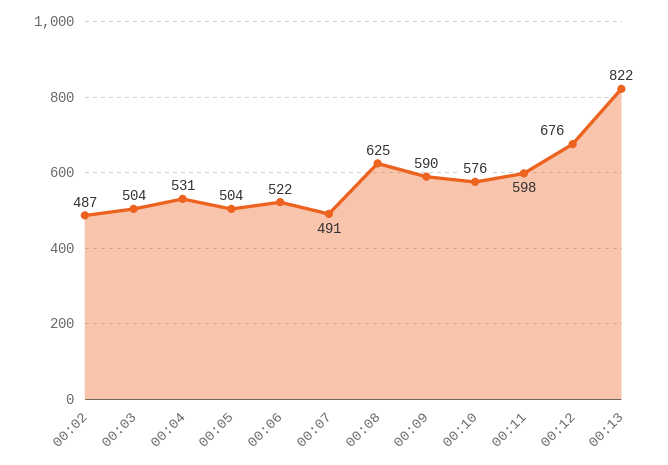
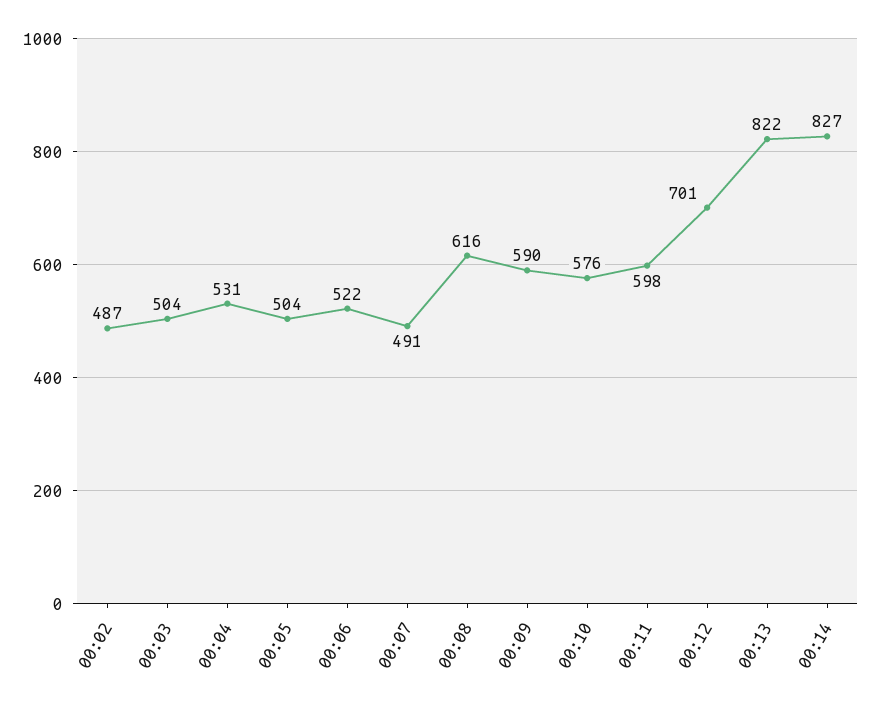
00:08: 625 -> 616
00:12: 676 -> 701
00:14: none -> 827

